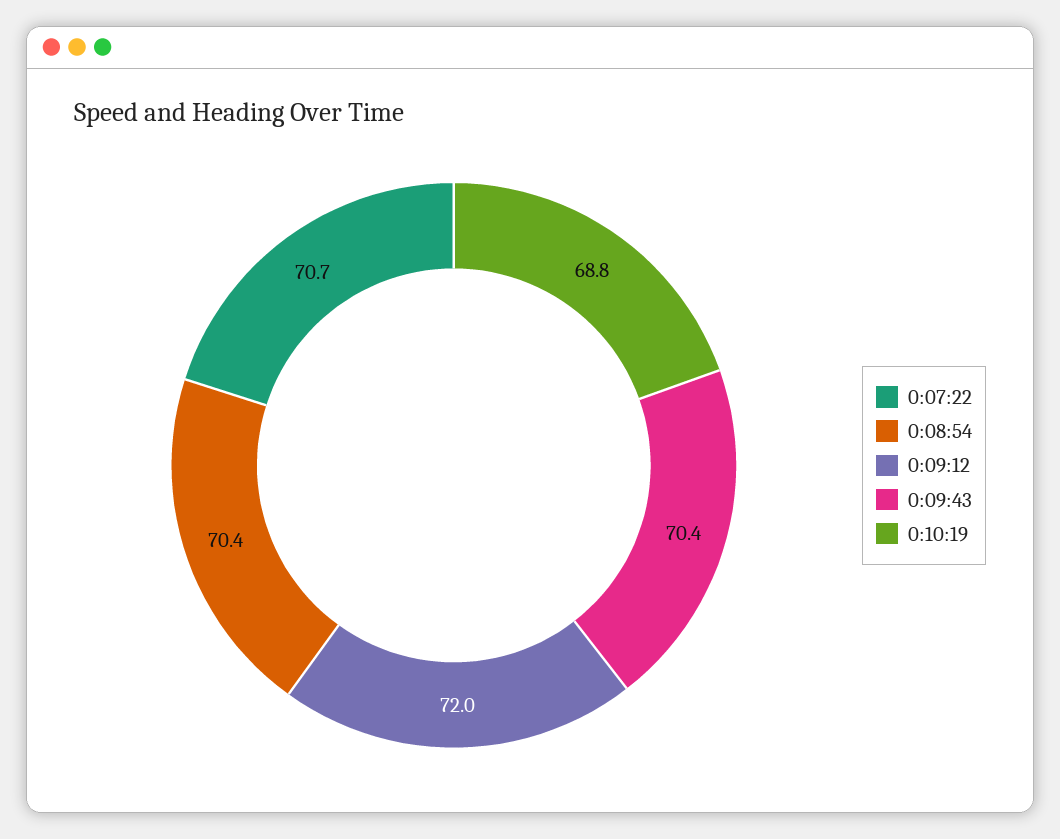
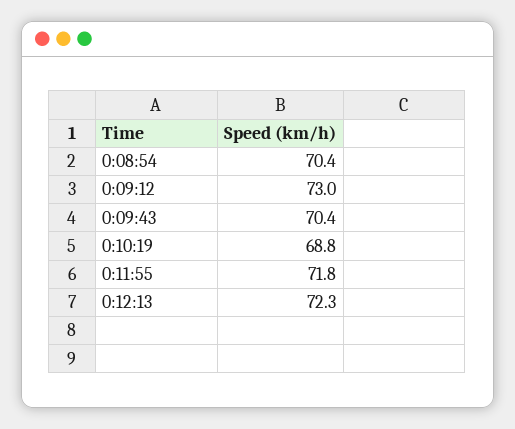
0:07:22: 70.7 -> none
0:09:12: 72 -> 73
0:11:55: none -> 71.8
0:12:13: none -> 72.3

